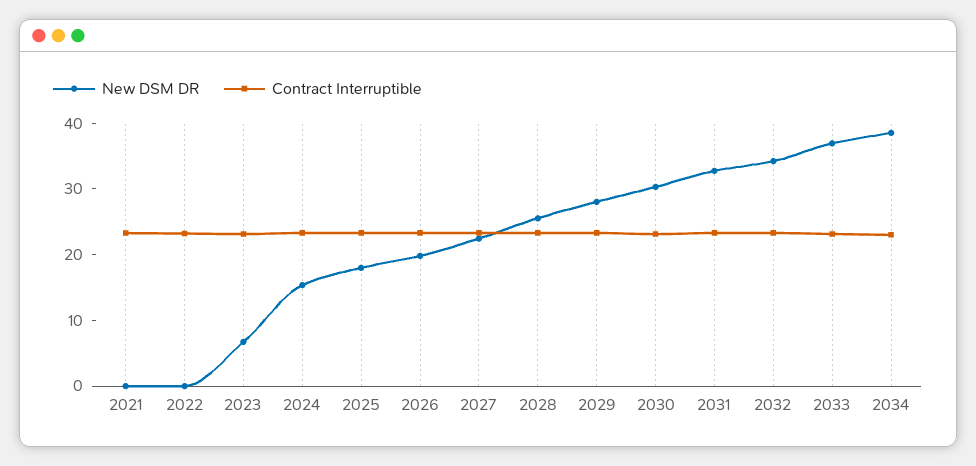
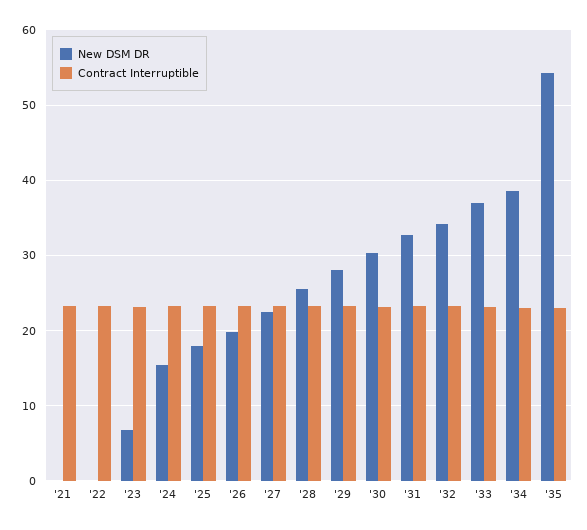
New DSM DR, '35: none -> 54
Contract Interruptible, '35: none -> 23

